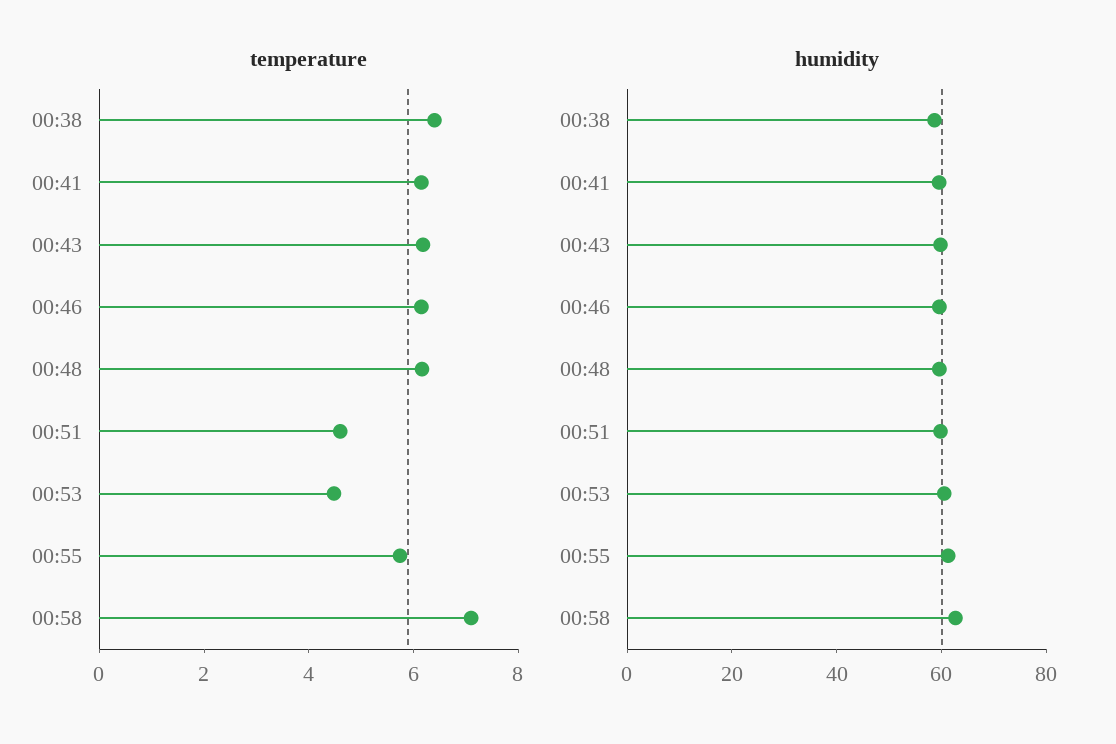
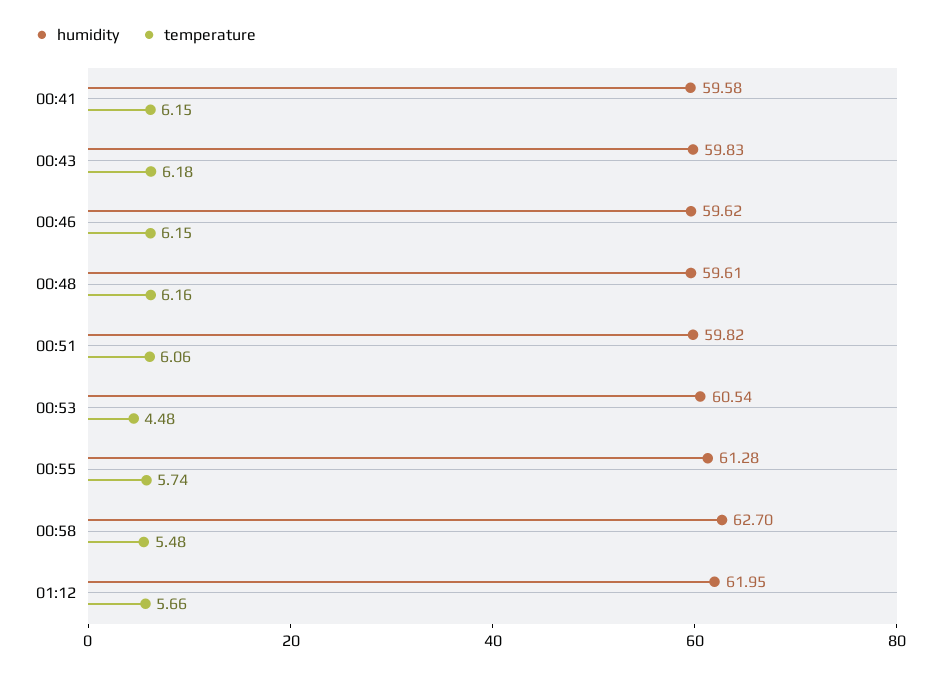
temperature, 00:38: 6.5 -> none
temperature, 00:51: 4.5 -> 6.06
temperature, 00:58: 7 -> 5.48
humidity, 00:38: 60 -> none
humidity, 01:12: none -> 61.95
temperature, 01:12: none -> 5.66

